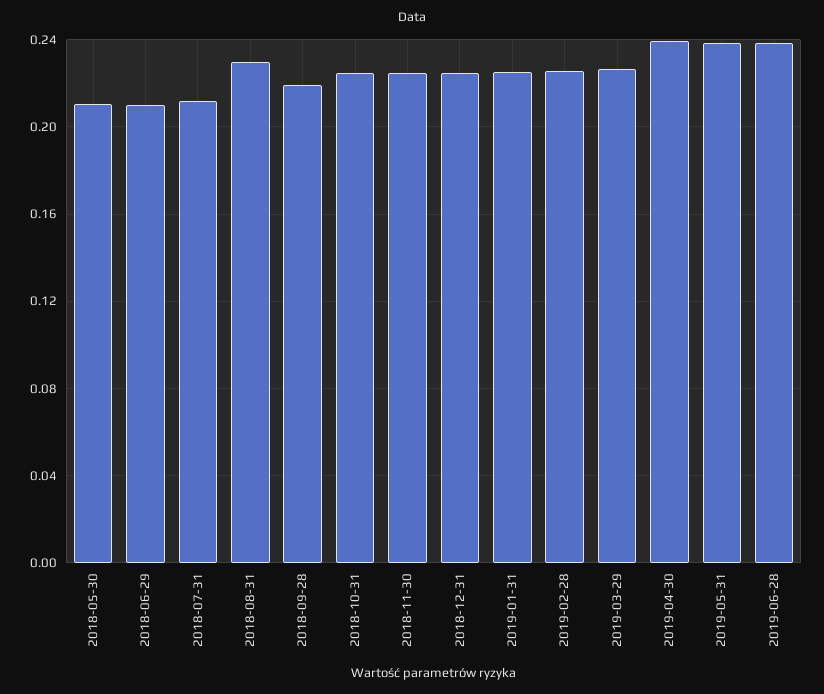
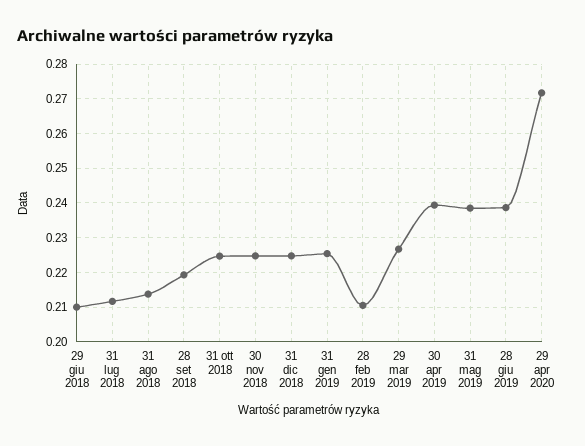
2018-05-30: 0.21 -> none
2018-08-31: 0.23 -> 0.214
2019-02-28: 0.225 -> 0.21
29 apr 2020: none -> 0.272

